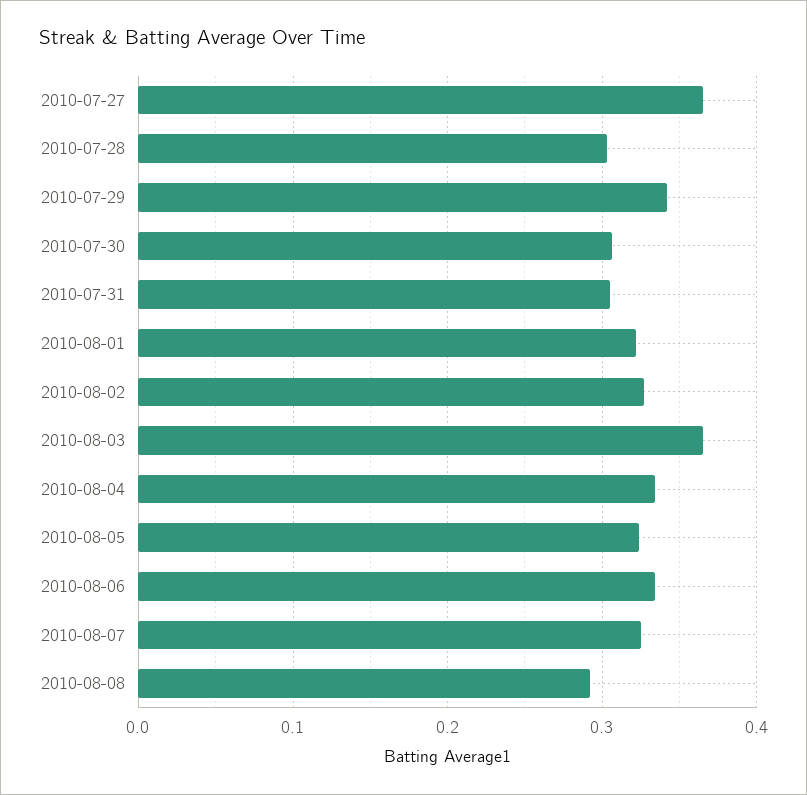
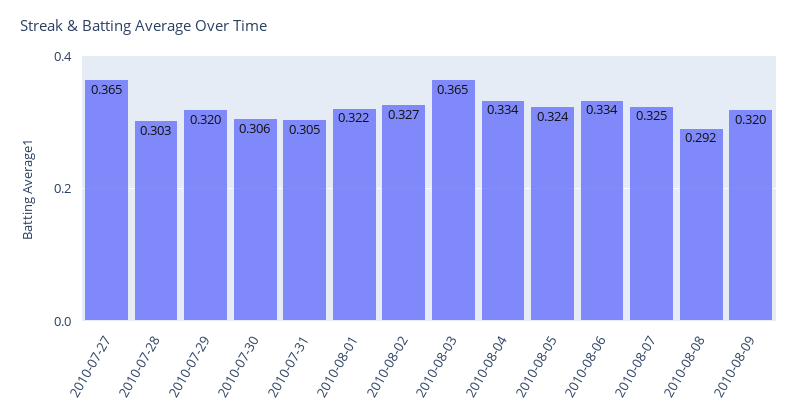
2010-07-29: 0.34 -> 0.32
2010-08-09: none -> 0.32

